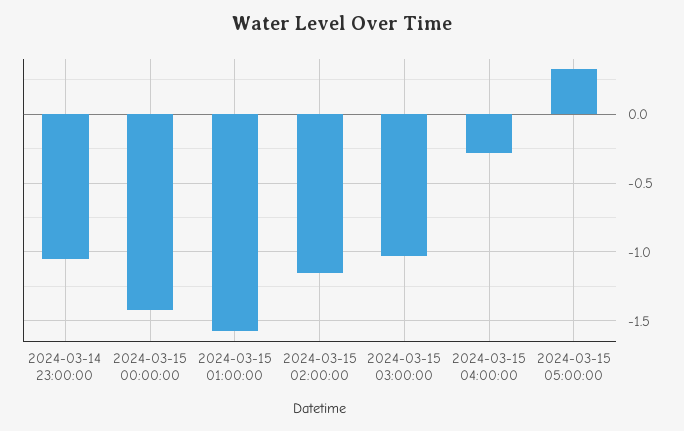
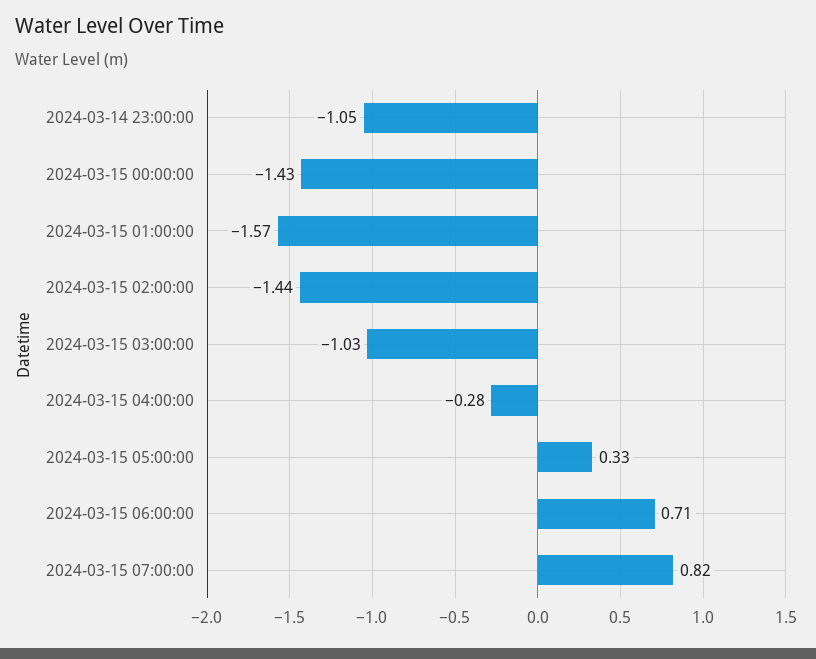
2024-03-15 02:00:00: -1.15 -> -1.44
2024-03-15 06:00:00: none -> 0.71
2024-03-15 07:00:00: none -> 0.82

